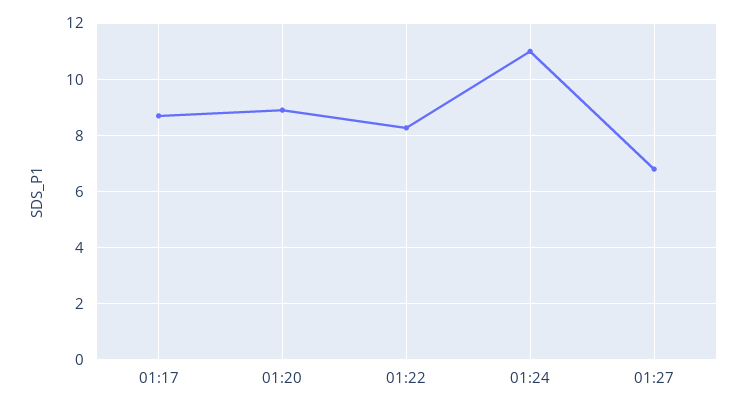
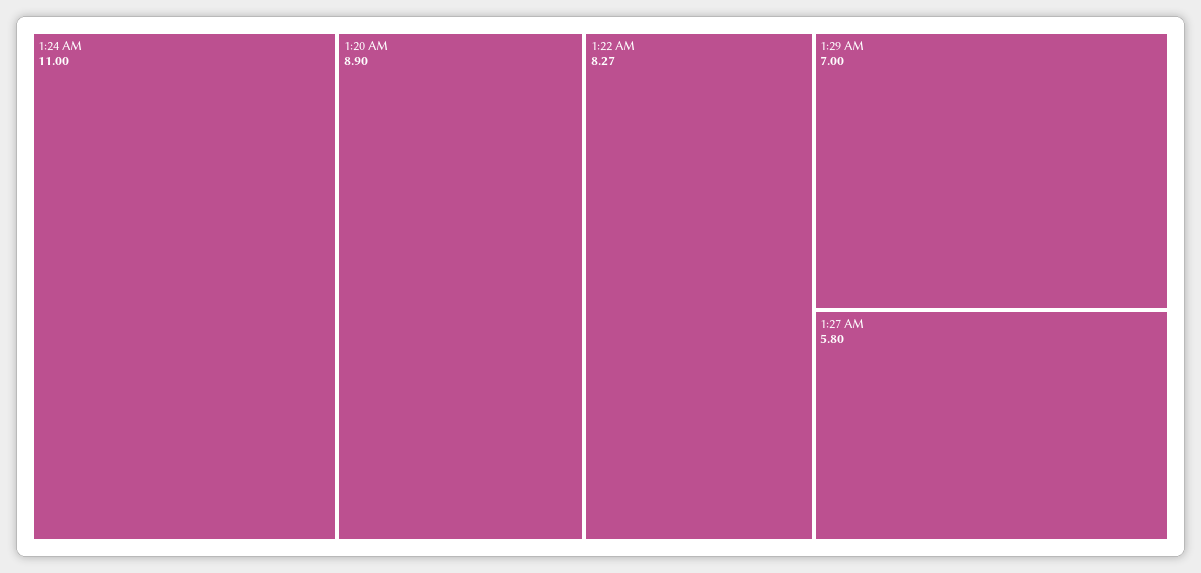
01:17: 8.75 -> none
01:27: 6.75 -> 5.8
1:29 AM: none -> 7

